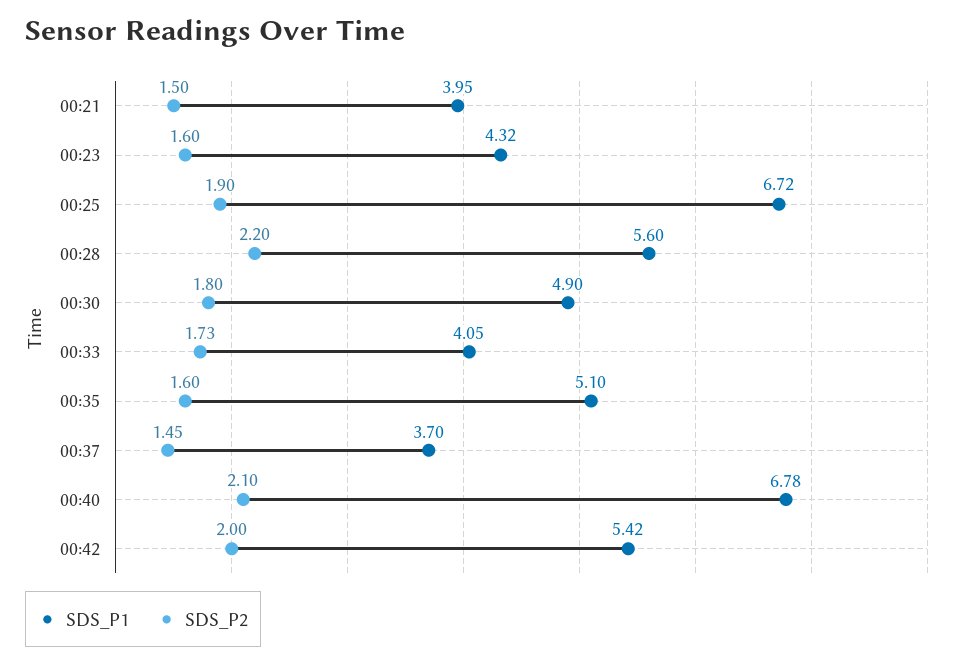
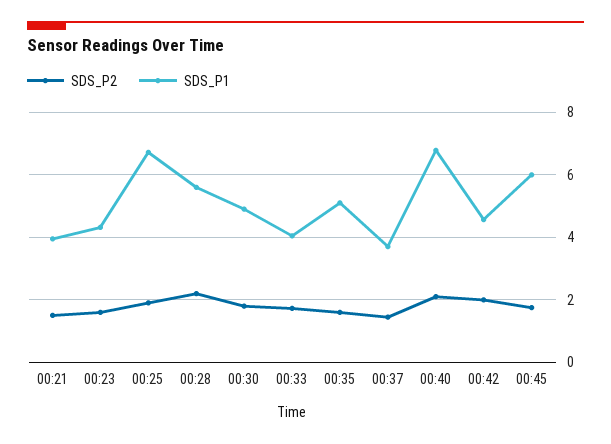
SDS_P1, 00:42: 5.42 -> 4.6
SDS_P2, 00:45: none -> 1.8
SDS_P1, 00:45: none -> 6

